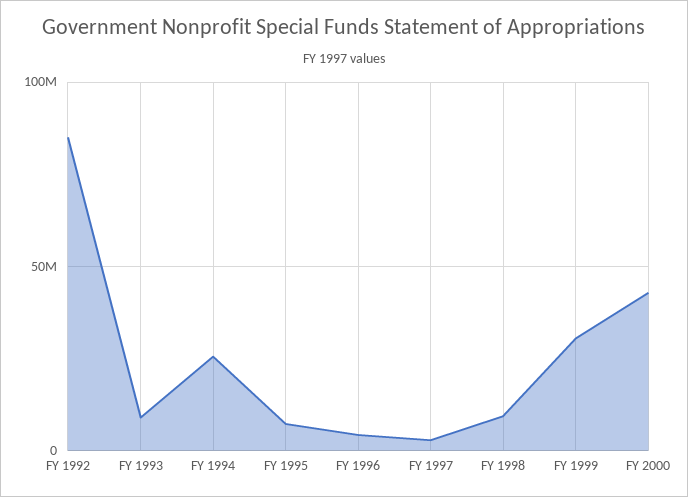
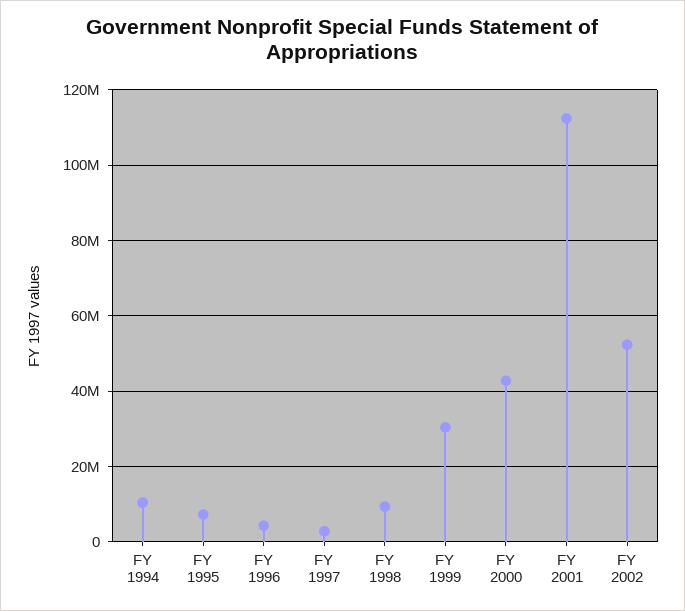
FY 1992: 85000000 -> none
FY 1993: 10000000 -> none
FY 1994: 25000000 -> 10000000
FY 2001: none -> 112000000
FY 2002: none -> 52000000

